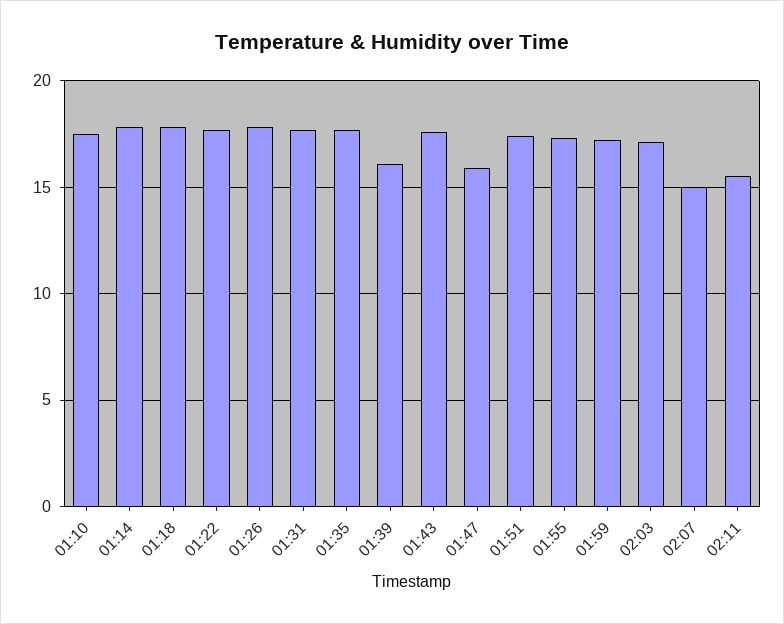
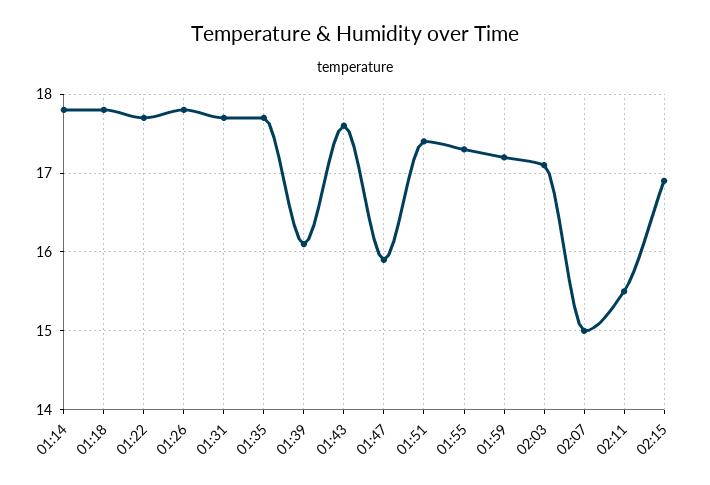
01:10: 17.5 -> none
02:15: none -> 16.9

